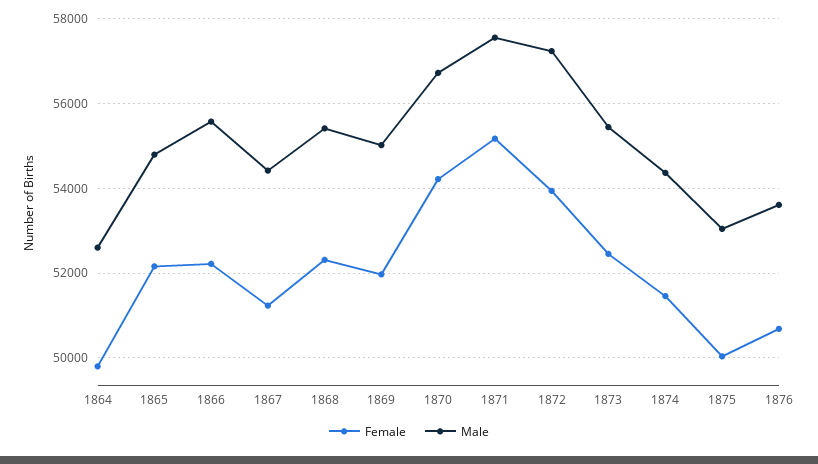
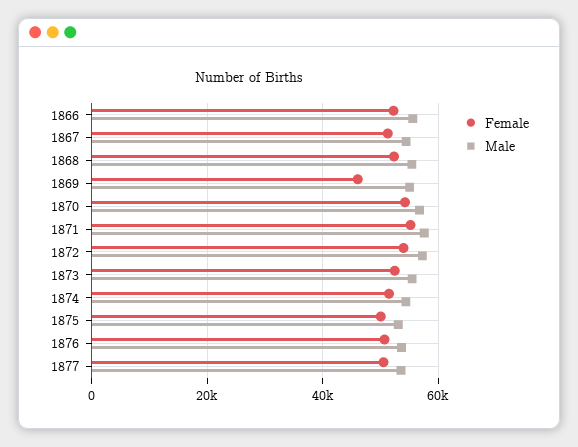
Female, 1864: 49800 -> none
Male, 1864: 52600 -> none
Female, 1865: 52200 -> none
Male, 1865: 54800 -> none
Female, 1869: 52000 -> 46000
Female, 1877: none -> 50000
Male, 1877: none -> 54000

